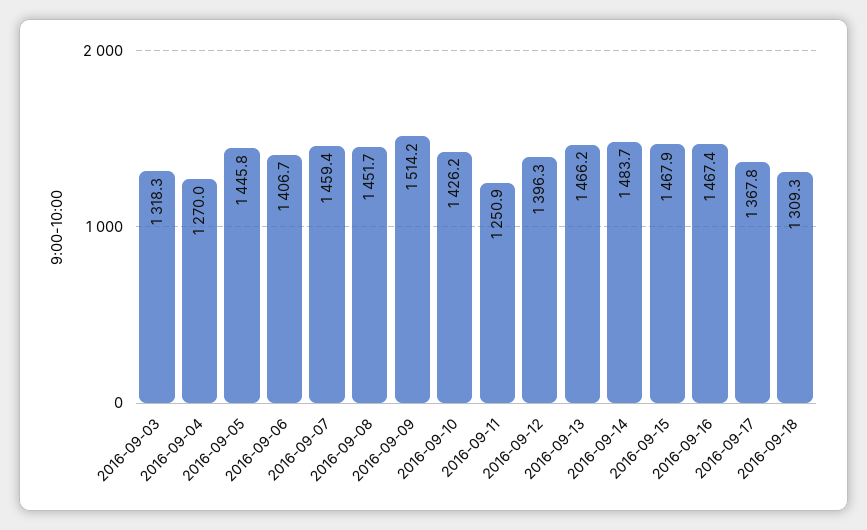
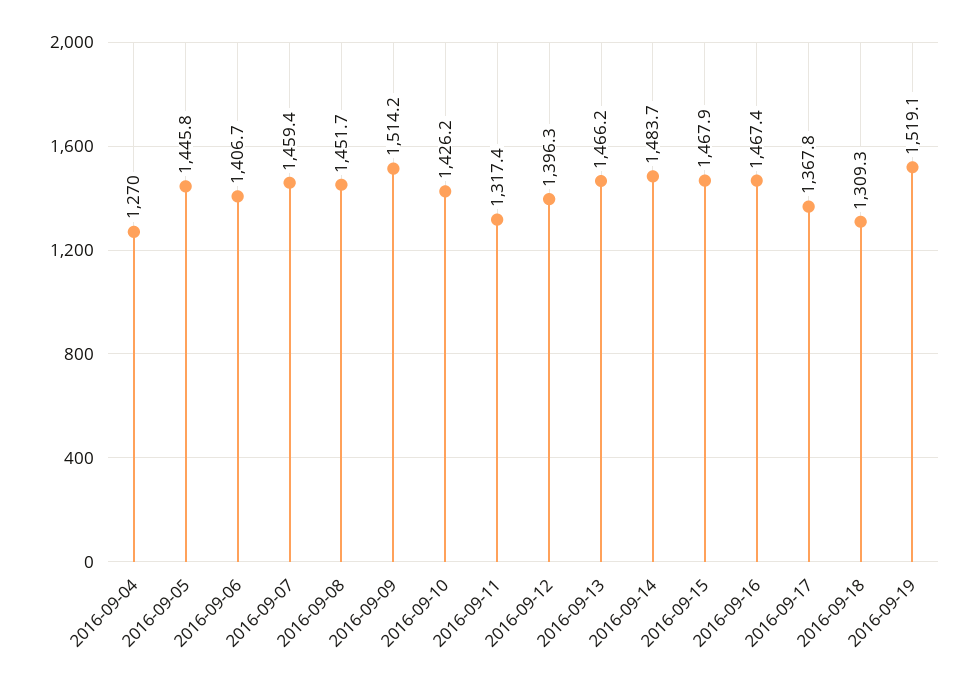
2016-09-03: 1318.3 -> none
2016-09-11: 1250.9 -> 1317.4
2016-09-19: none -> 1519.1

